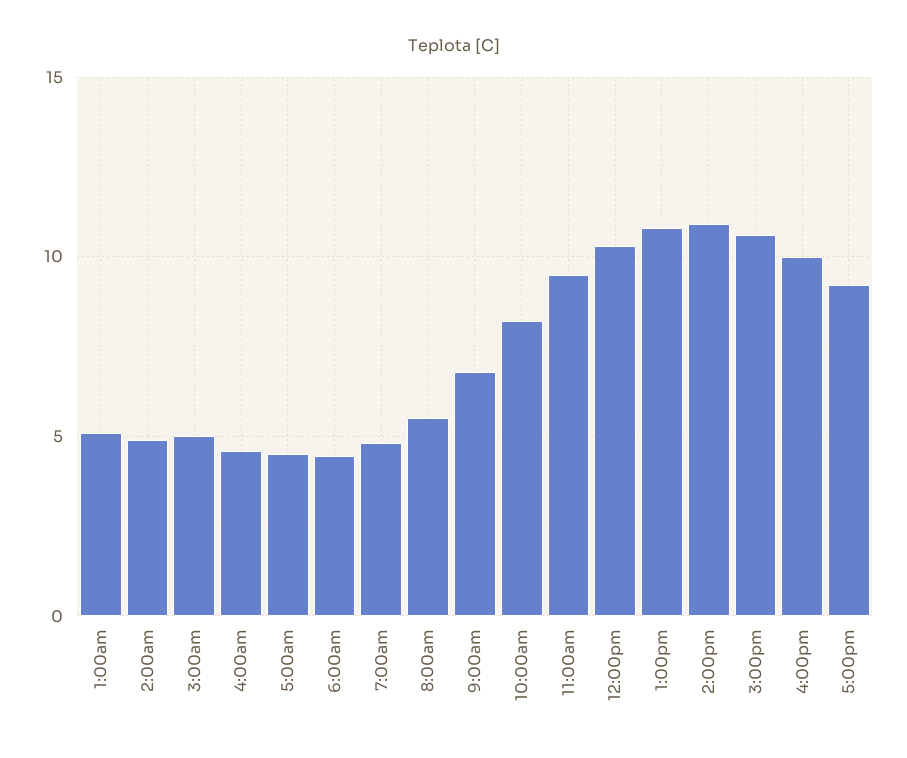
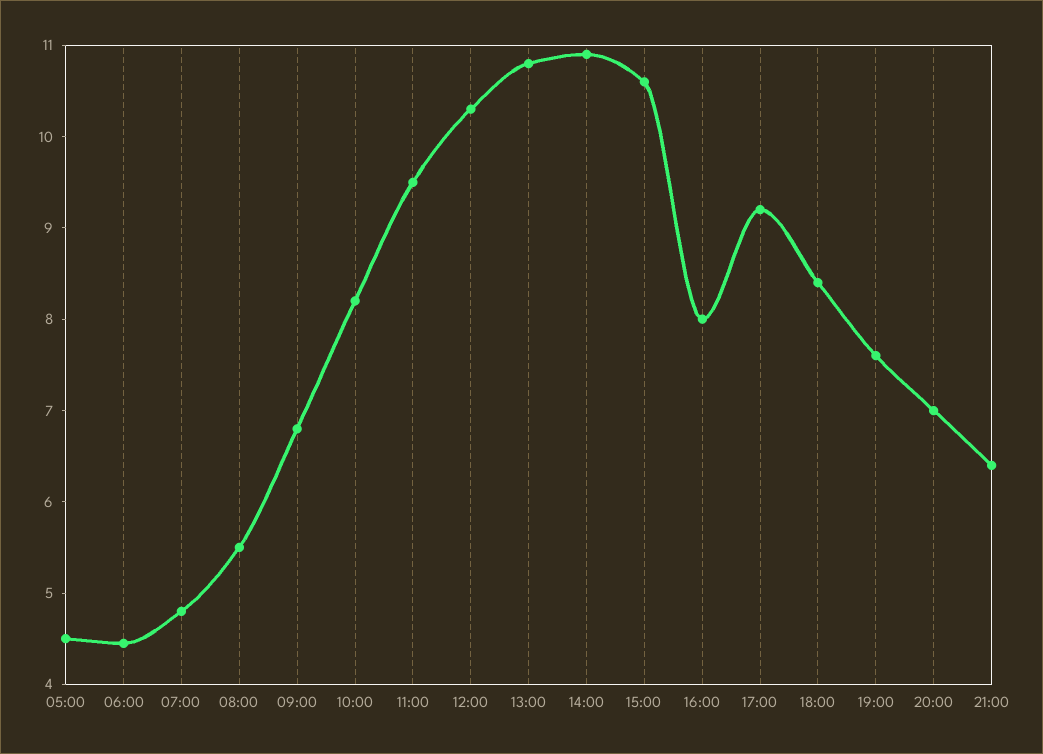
1:00am: 5 -> none
2:00am: 5 -> none
3:00am: 5 -> none
4:00am: 4.5 -> none
4:00pm: 10 -> 8
18:00: none -> 8.4
19:00: none -> 7.6
20:00: none -> 7
21:00: none -> 6.4

